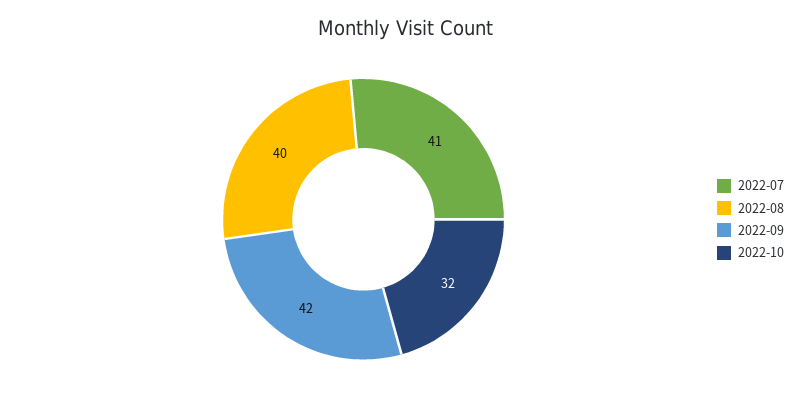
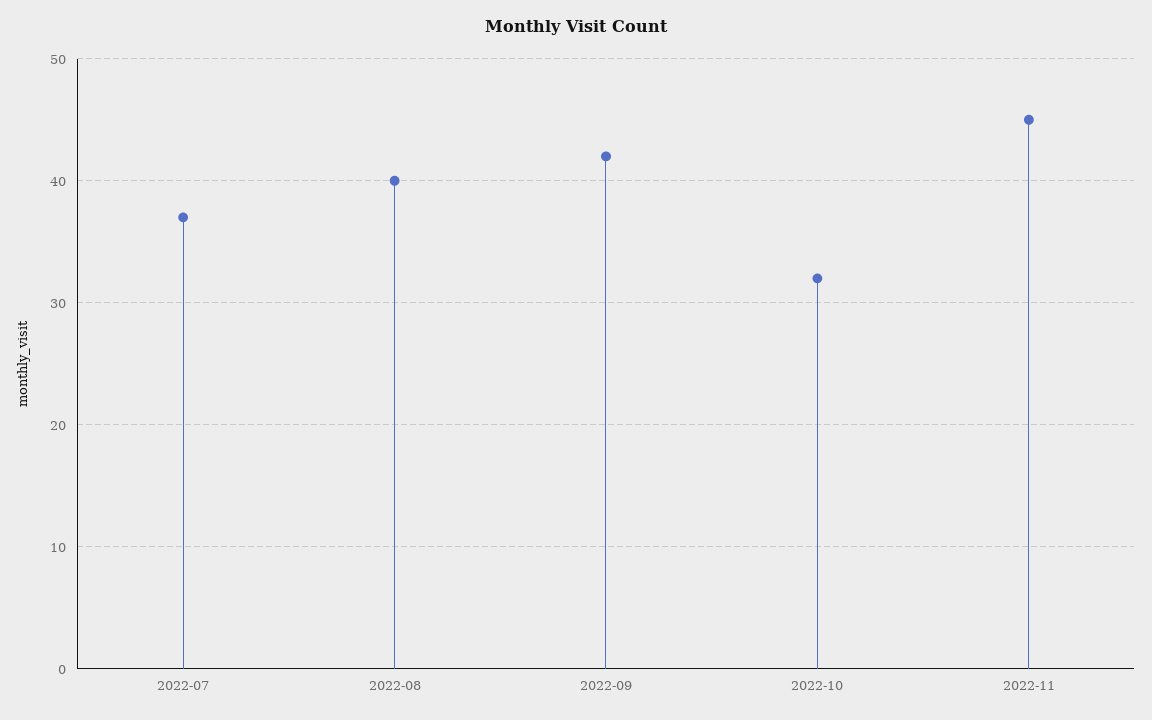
2022-07: 41 -> 37
2022-11: none -> 45

